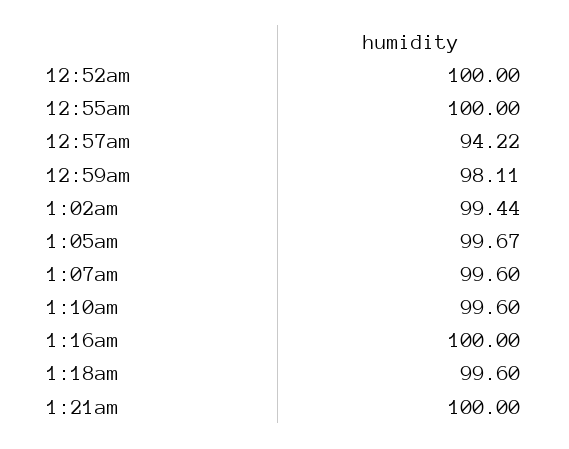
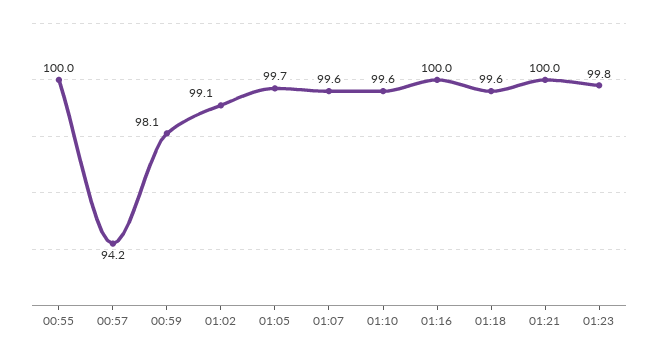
12:52am: 100 -> none
1:02am: 99.44 -> 99.1
01:23: none -> 99.8

